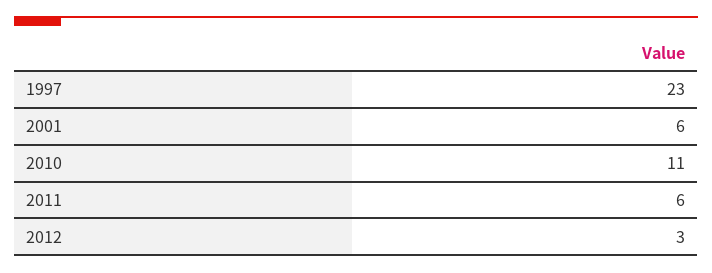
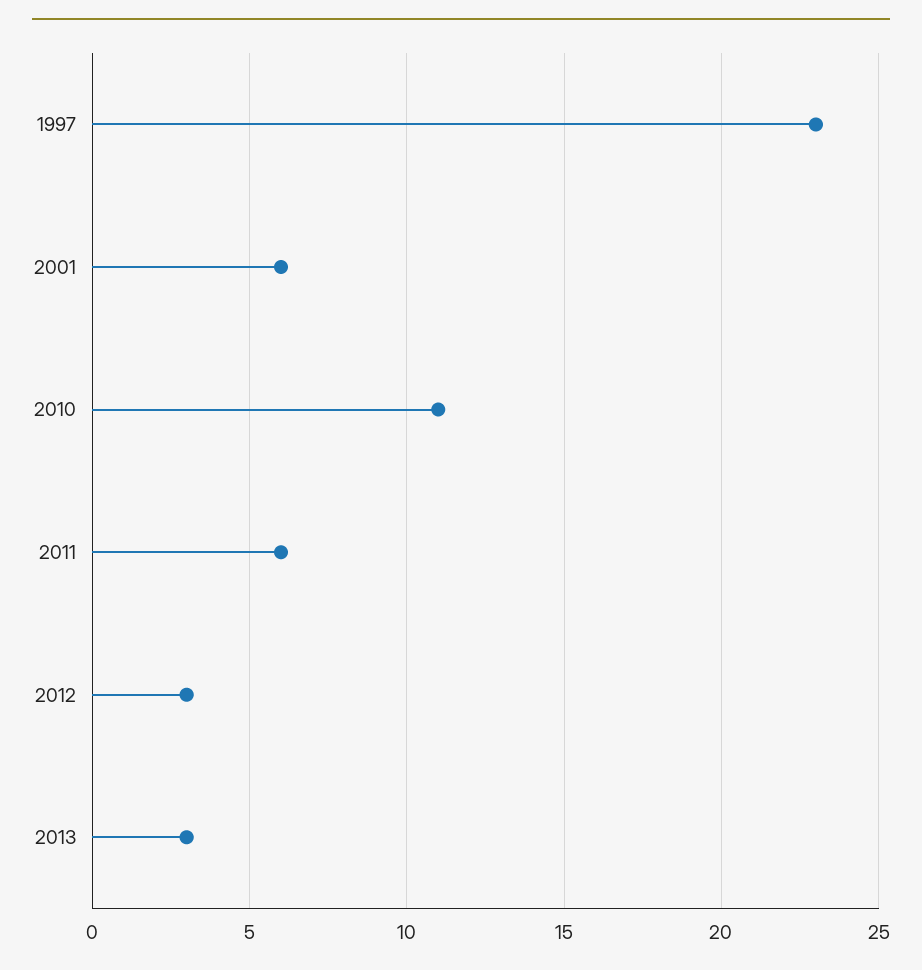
2013: none -> 3

